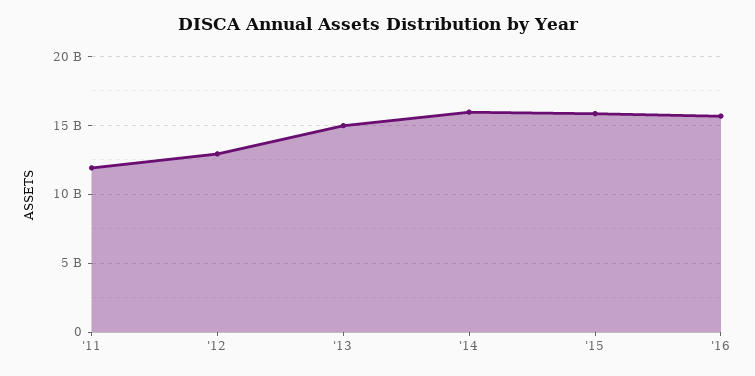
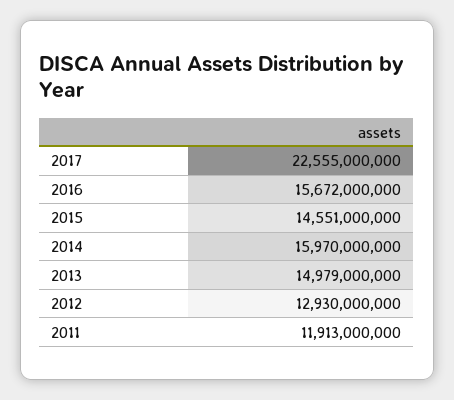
'15: 16000000000 -> 14551000000
2017: none -> 22555000000

